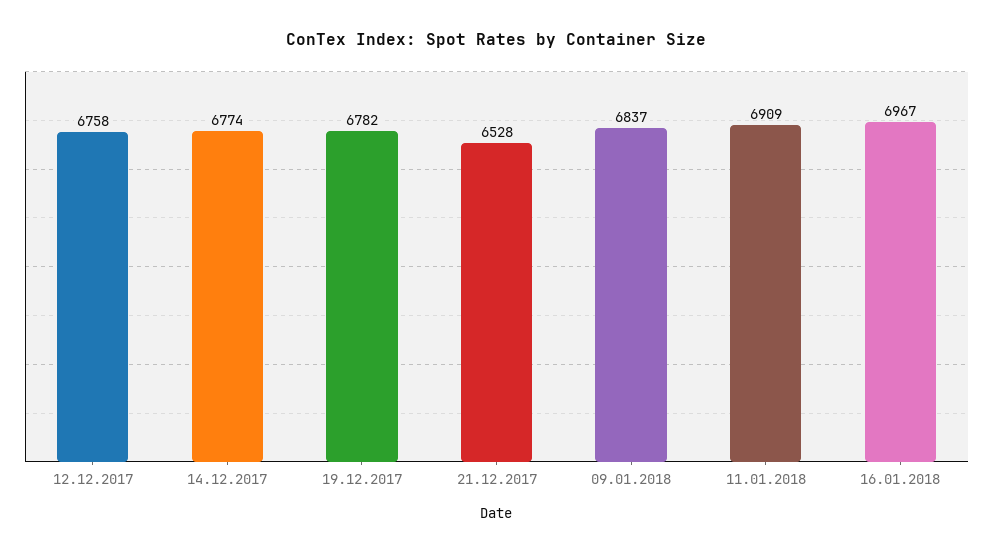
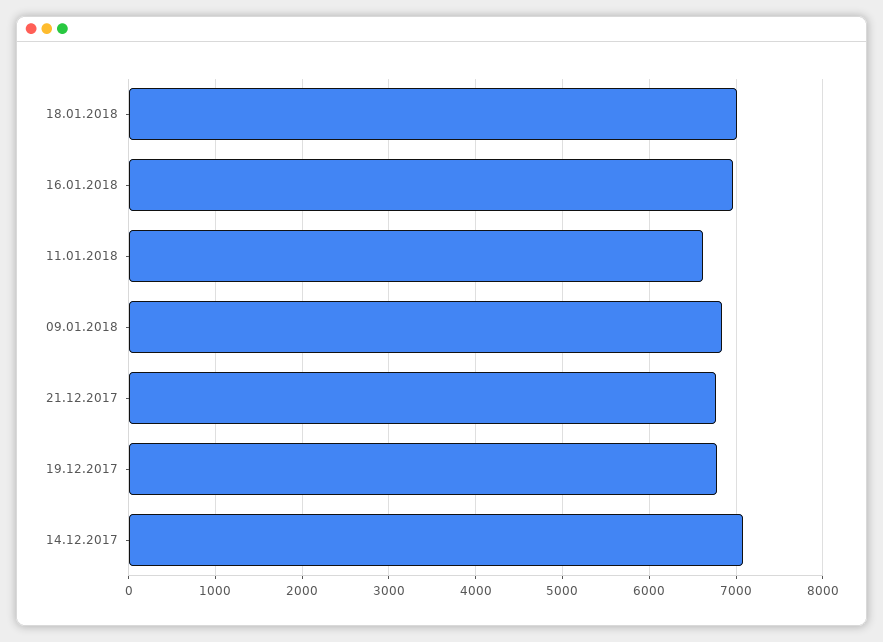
12.12.2017: 6758 -> none
14.12.2017: 6774 -> 7100
21.12.2017: 6528 -> 6800
11.01.2018: 6909 -> 6600
18.01.2018: none -> 7000

